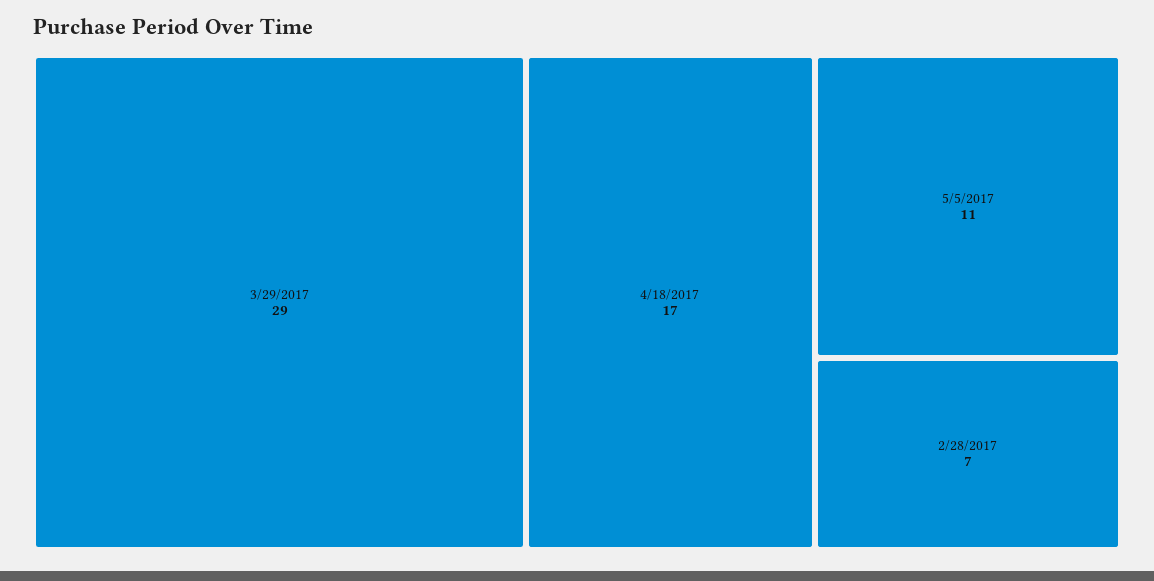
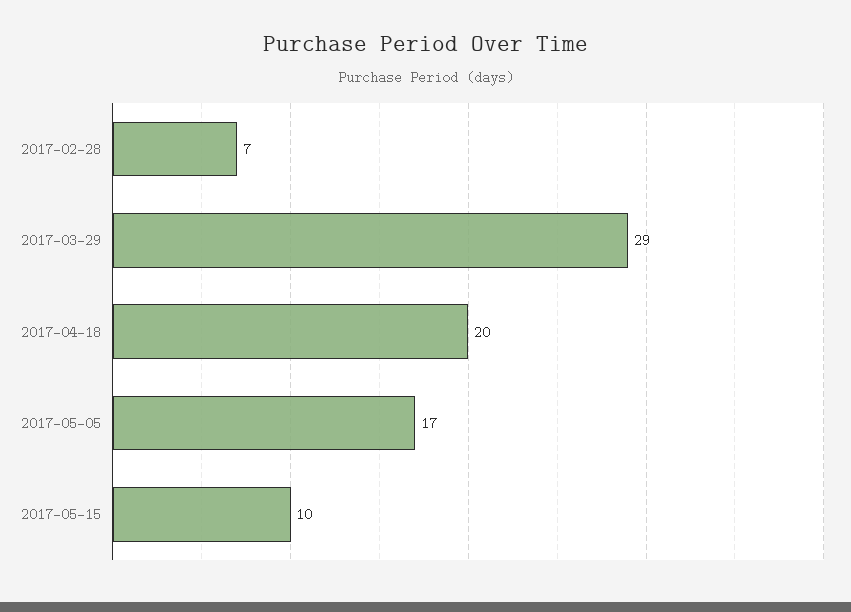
4/18/2017: 17 -> 20
5/5/2017: 11 -> 17
2017-05-15: none -> 10

